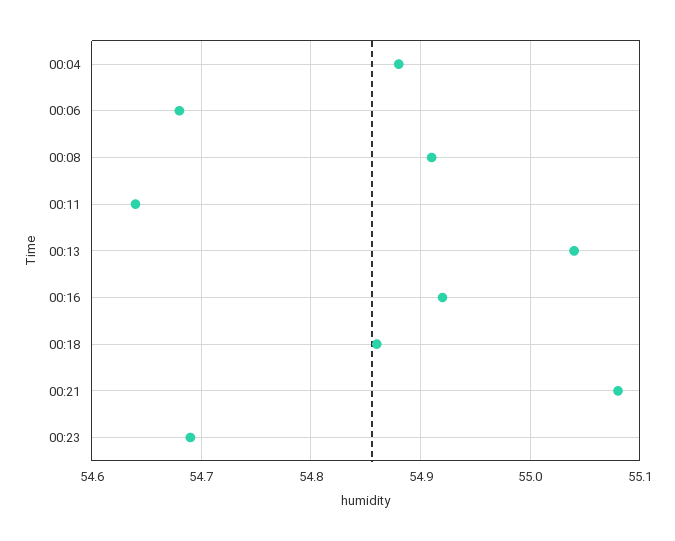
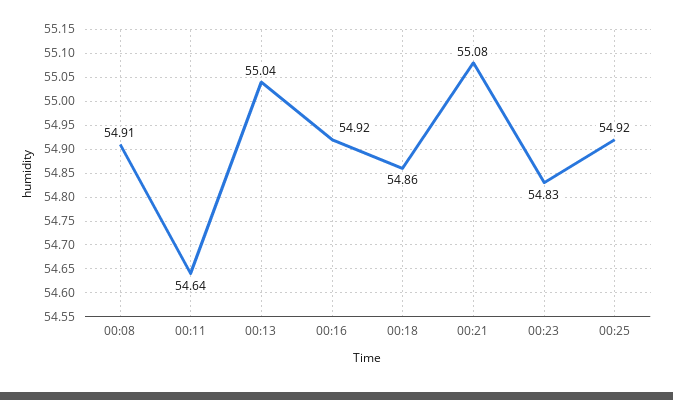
00:04: 54.88 -> none
00:06: 54.68 -> none
00:23: 54.69 -> 54.83
00:25: none -> 54.92

